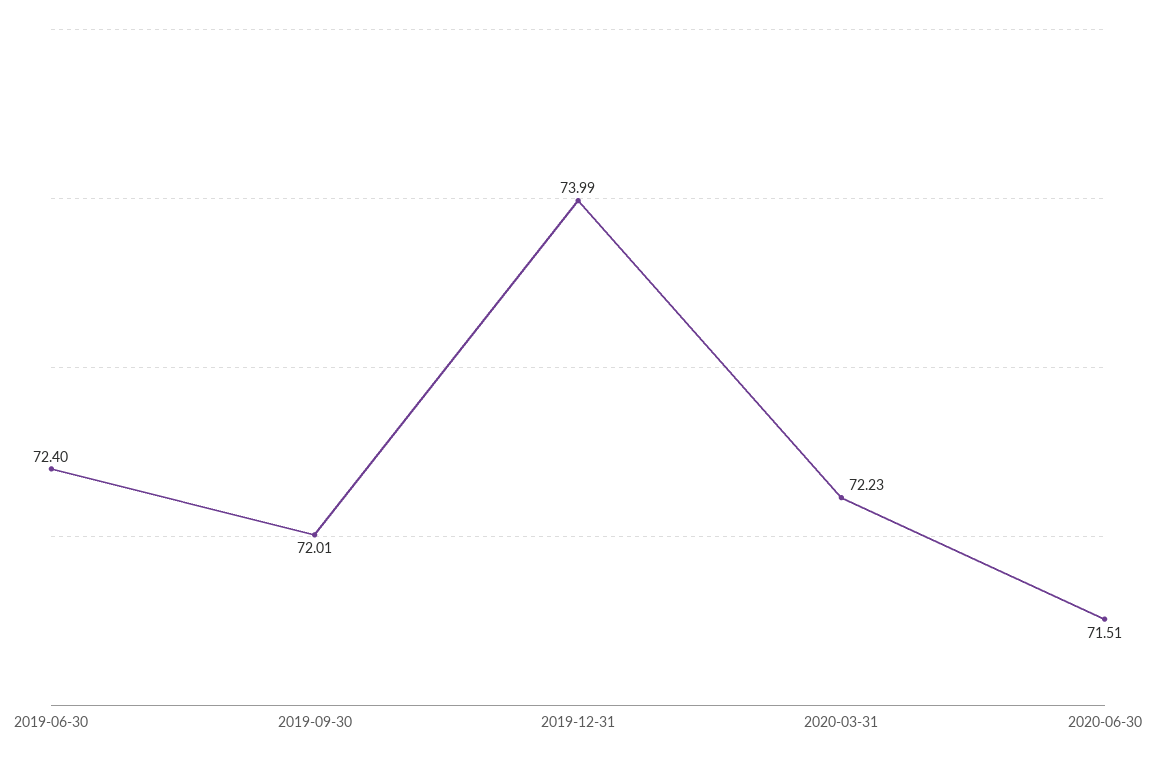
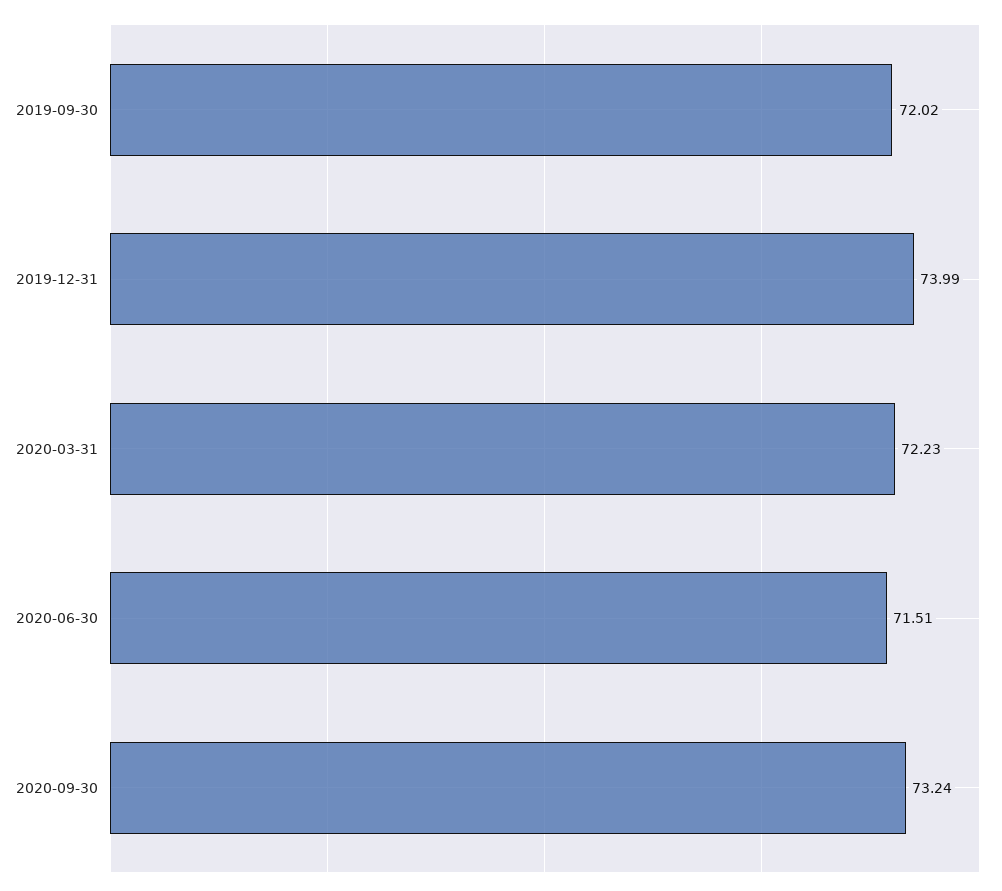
2019-06-30: 72.4 -> none
2019-09-30: 72.01 -> 72.02
2020-09-30: none -> 73.24

